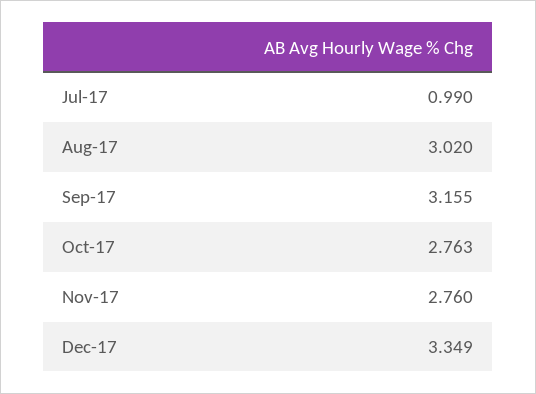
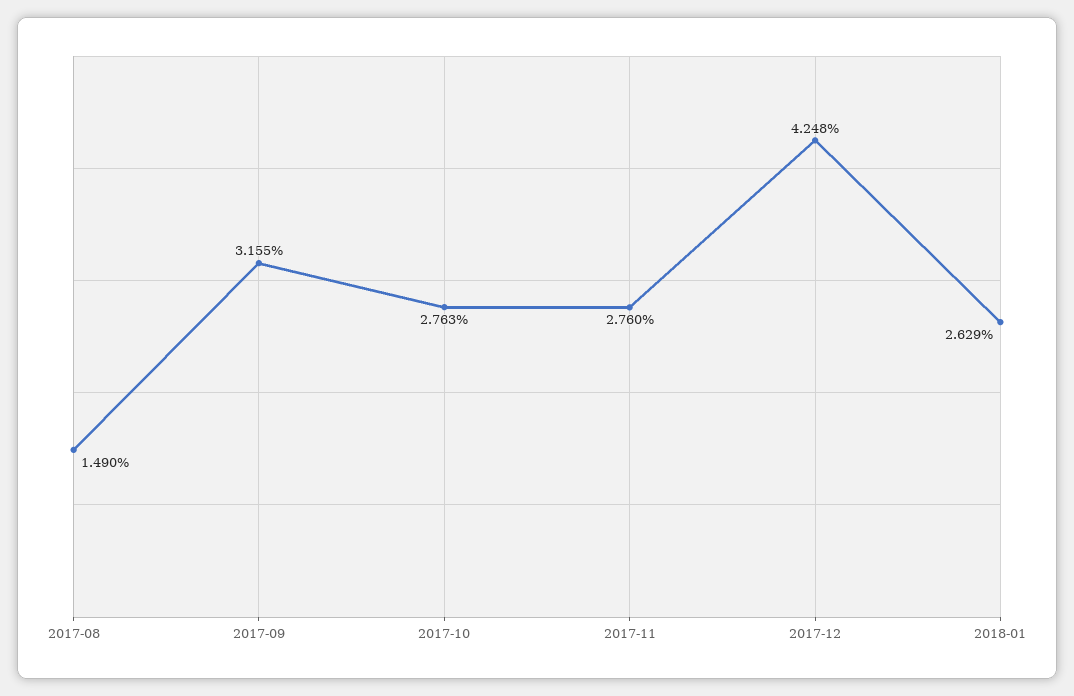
Jul-17: 0.99 -> none
Aug-17: 3.02 -> 1.49
Dec-17: 3.349 -> 4.248
2018-01: none -> 2.629

